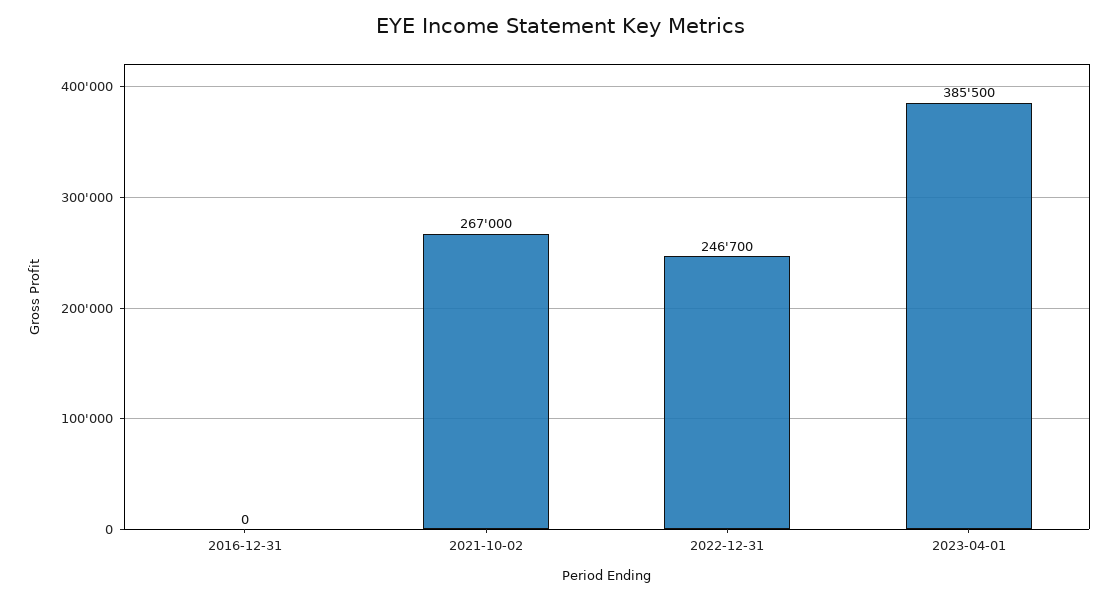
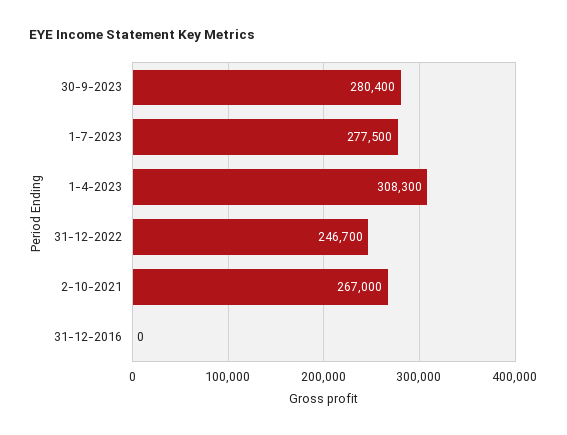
2023-04-01: 385500 -> 308300
30-9-2023: none -> 280400
1-7-2023: none -> 277500

